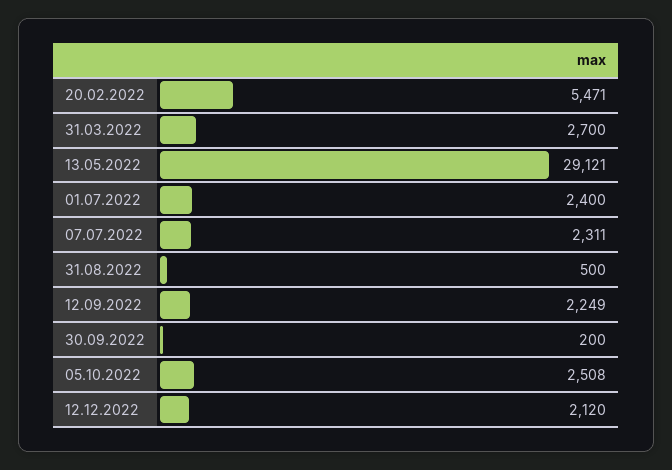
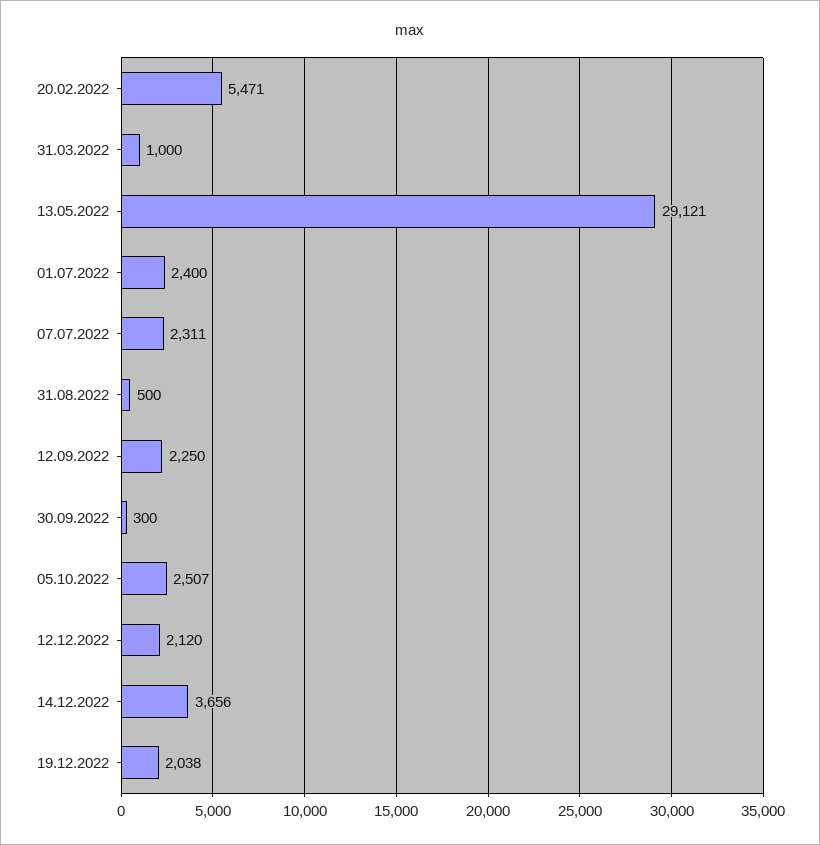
31.03.2022: 2700 -> 1000
12.09.2022: 2249 -> 2250
30.09.2022: 200 -> 300
05.10.2022: 2508 -> 2507
14.12.2022: none -> 3656
19.12.2022: none -> 2038

